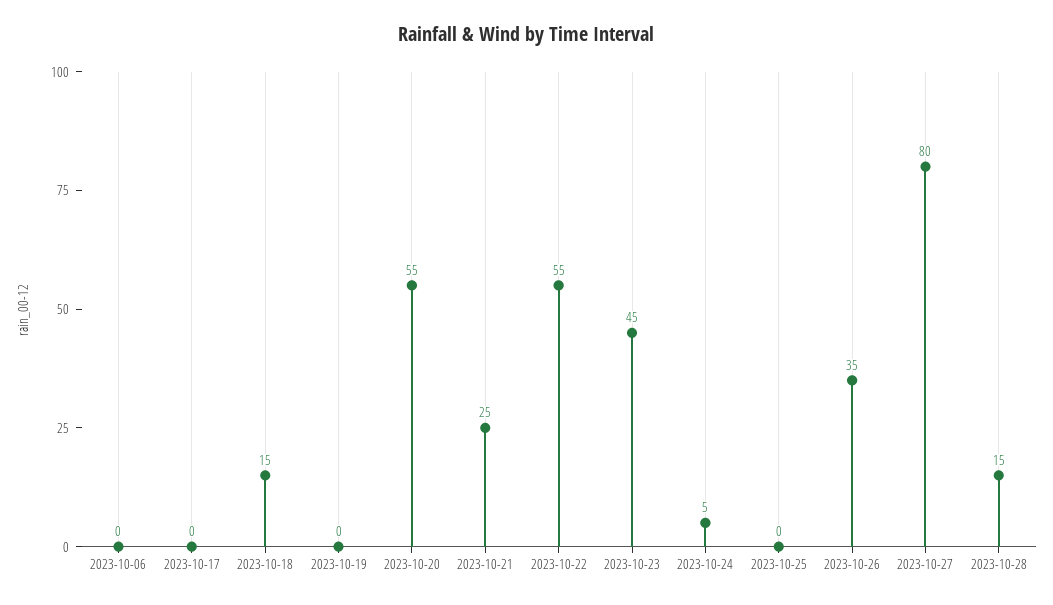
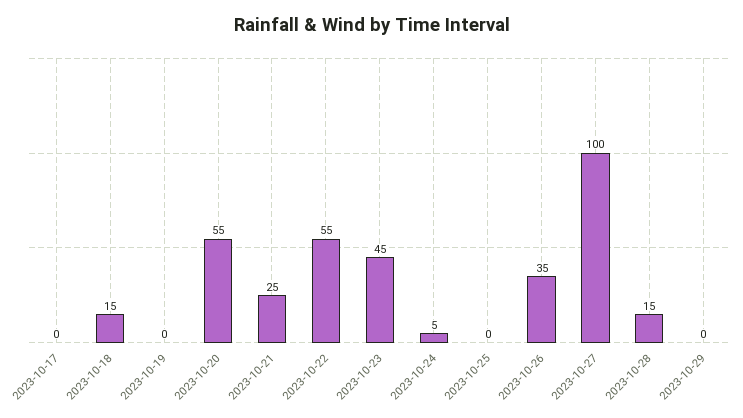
2023-10-06: 0 -> none
2023-10-27: 80 -> 100
2023-10-29: none -> 0

